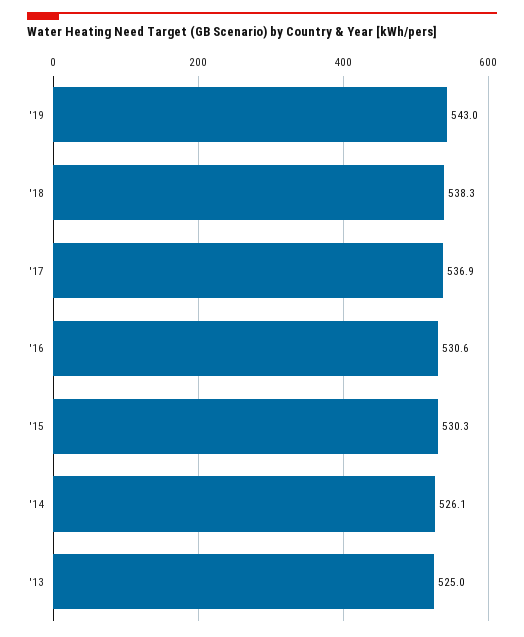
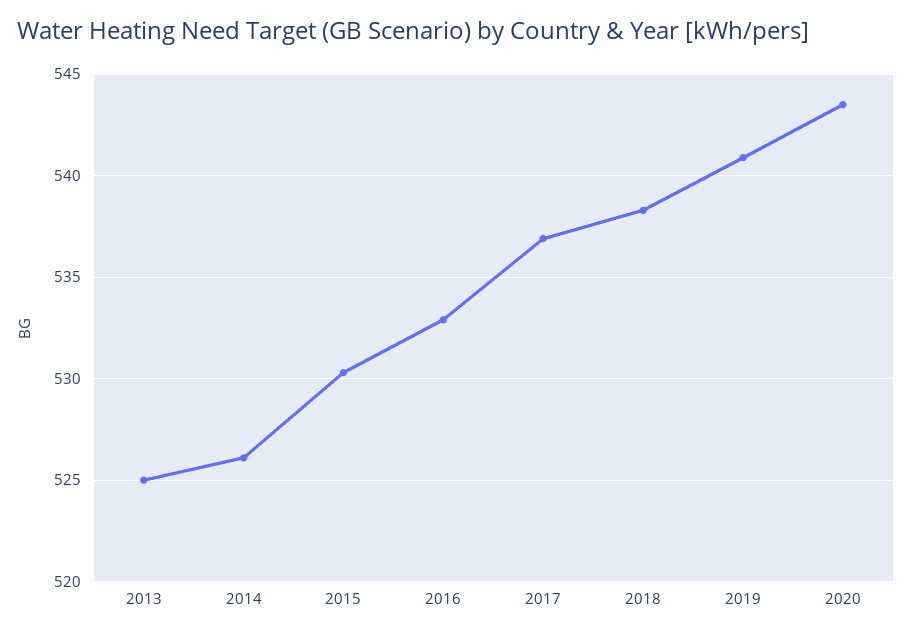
'19: 543 -> 541
'16: 530.6 -> 533
2020: none -> 543.5

